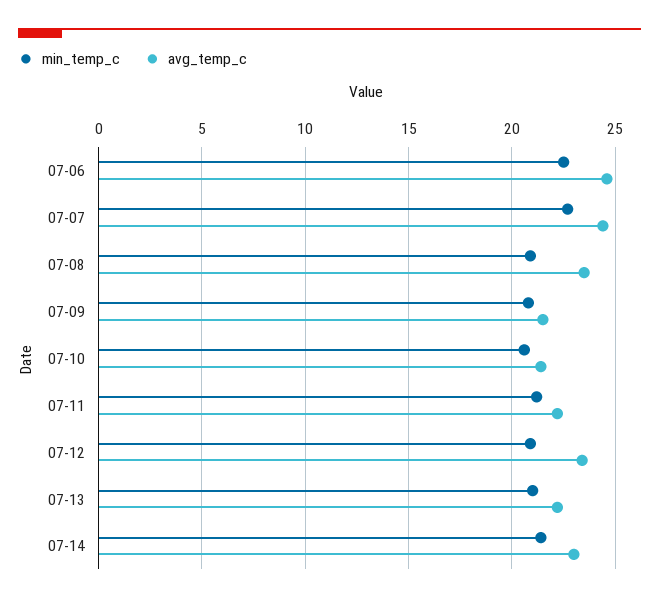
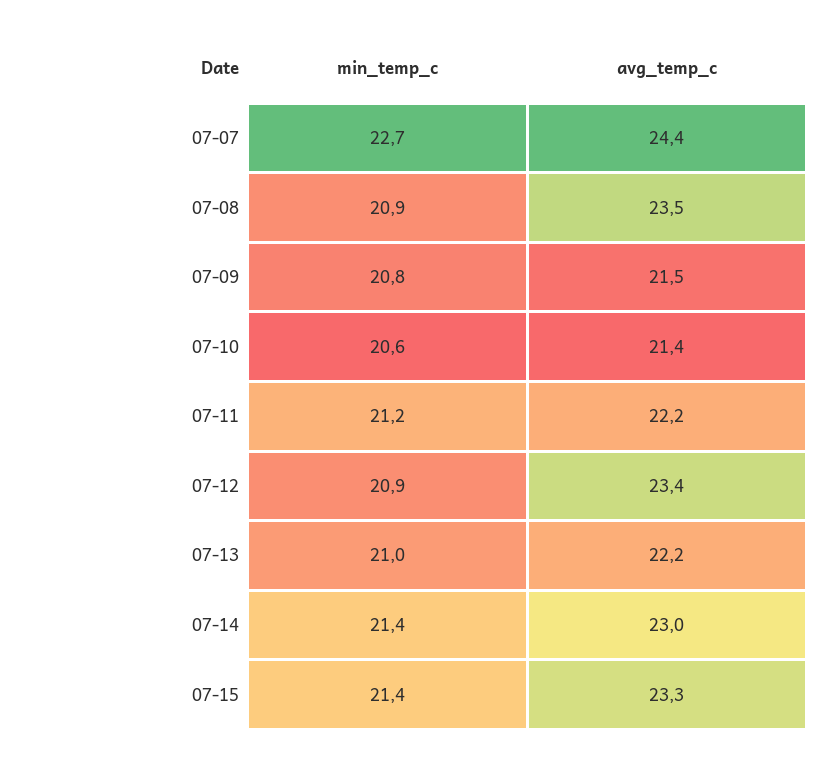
min_temp_c, 07-06: 22.5 -> none
avg_temp_c, 07-06: 24.5 -> none
min_temp_c, 07-15: none -> 21.4
avg_temp_c, 07-15: none -> 23.3

